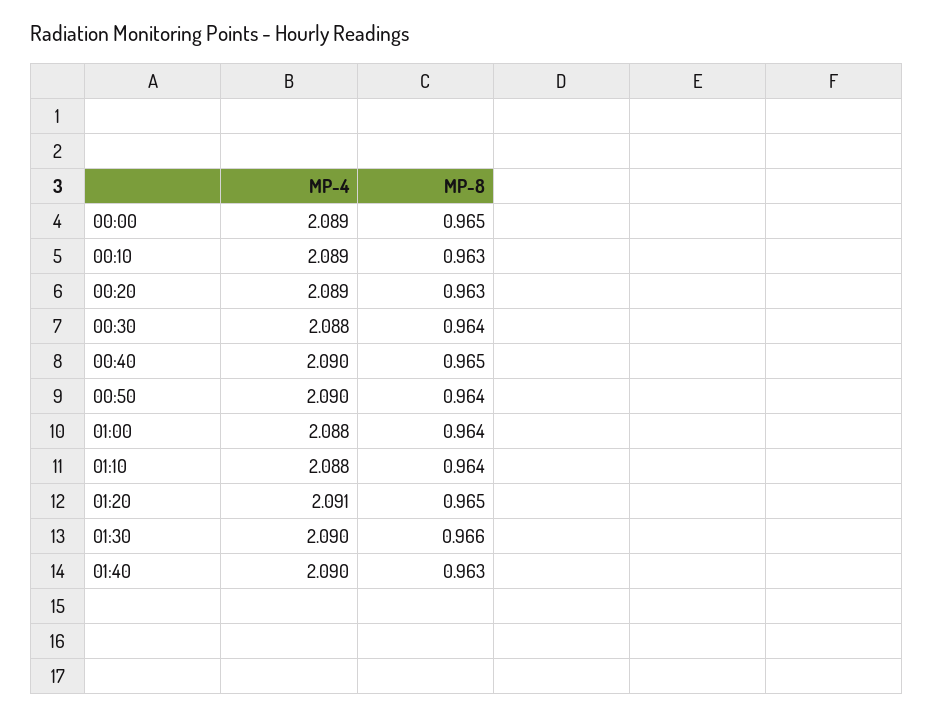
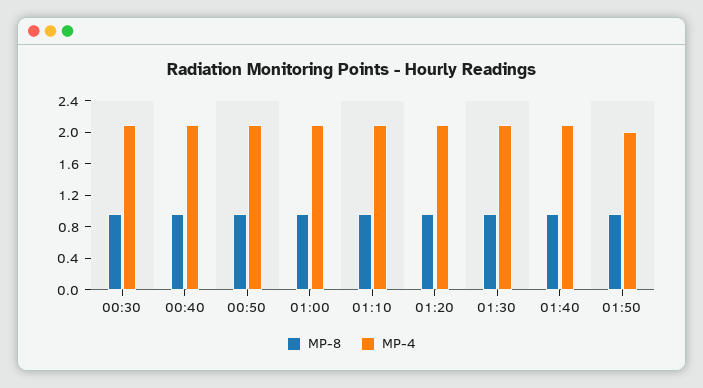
MP-4, 00:00: 2.089 -> none
MP-8, 00:00: 0.965 -> none
MP-4, 00:10: 2.089 -> none
MP-8, 00:10: 0.963 -> none
MP-4, 00:20: 2.089 -> none
MP-8, 00:20: 0.963 -> none
MP-8, 01:50: none -> 1
MP-4, 01:50: none -> 2

